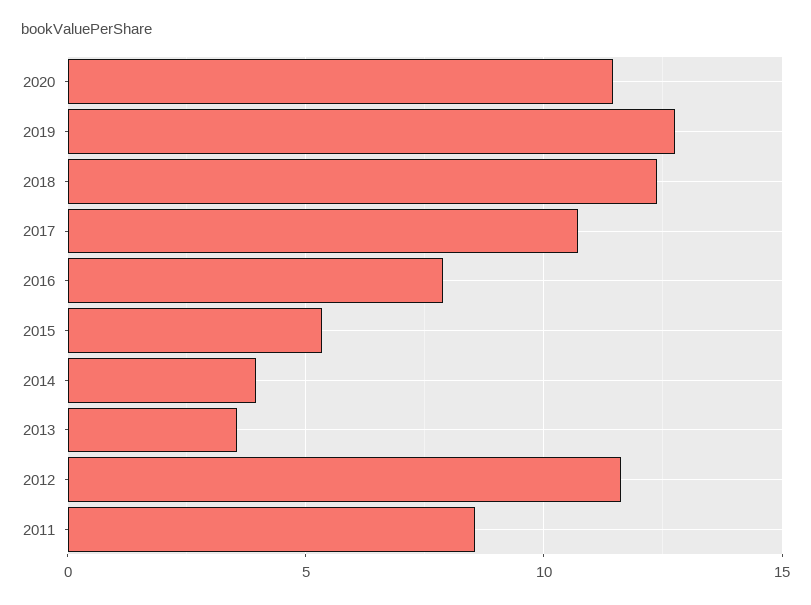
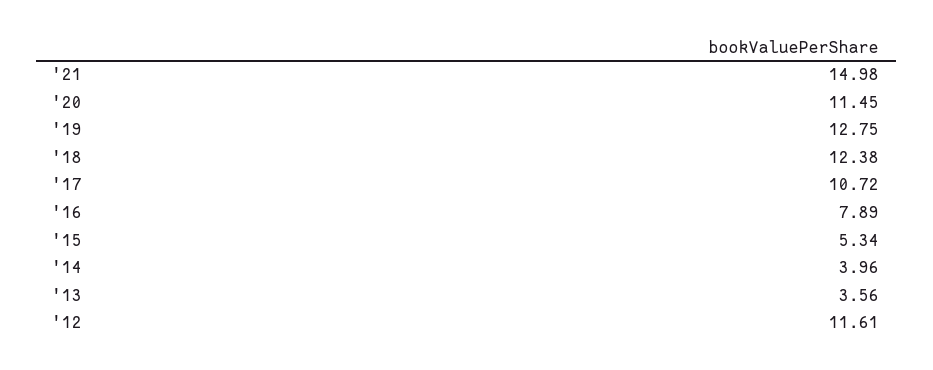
2011: 8.5 -> none
'21: none -> 14.98

